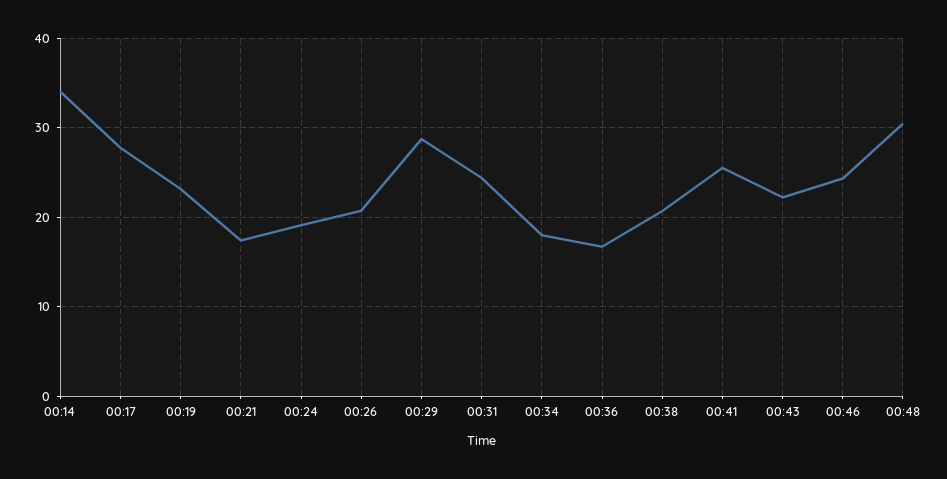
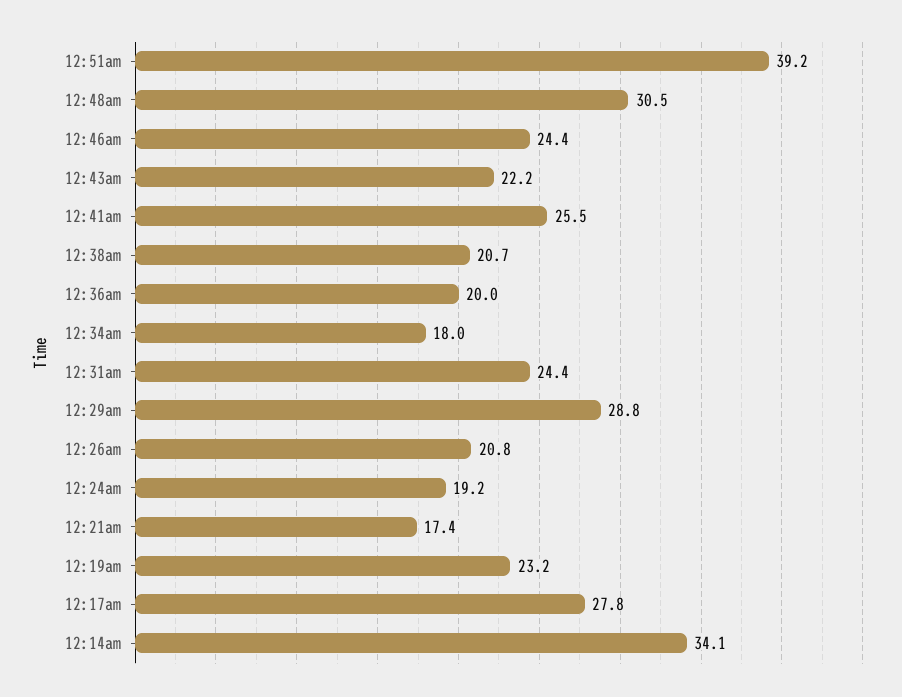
00:36: 17 -> 20
12:51am: none -> 39.2

